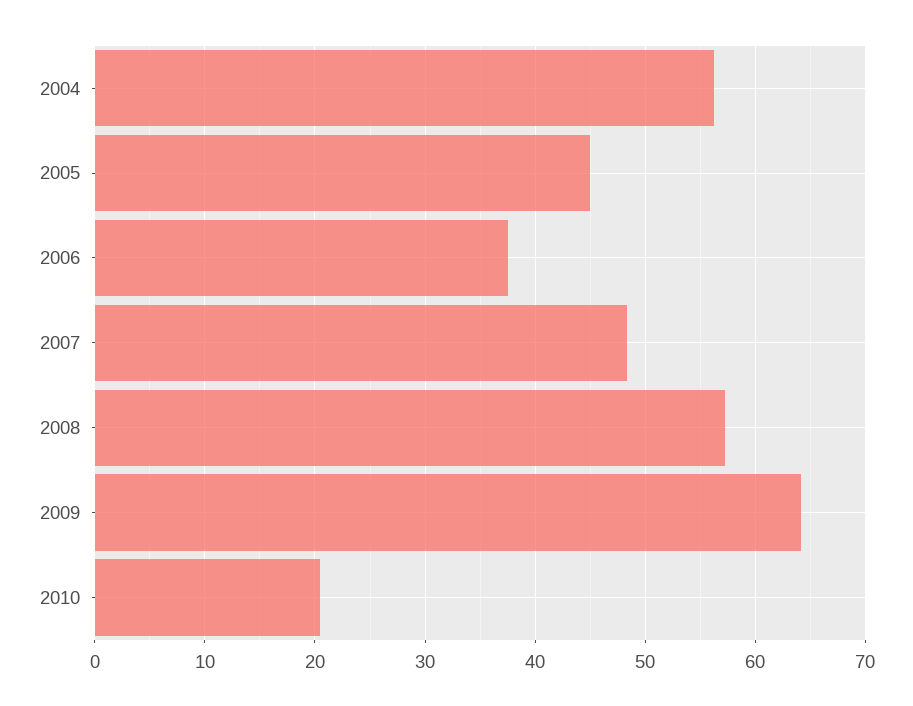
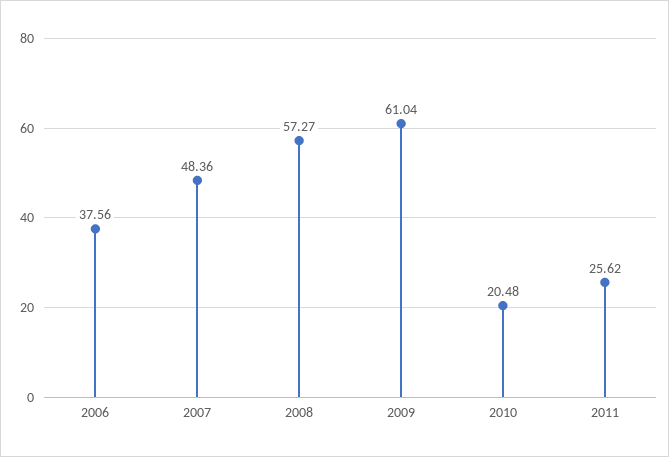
2004: 56 -> none
2005: 45 -> none
2009: 64 -> 61.04
2011: none -> 25.62

